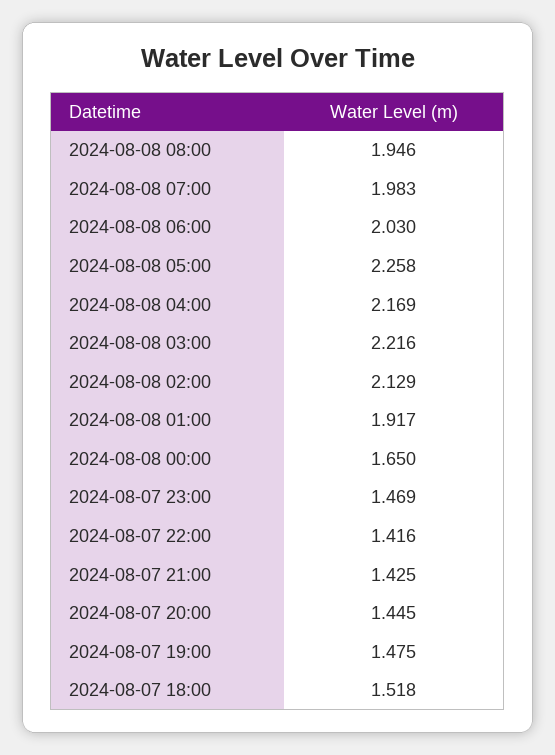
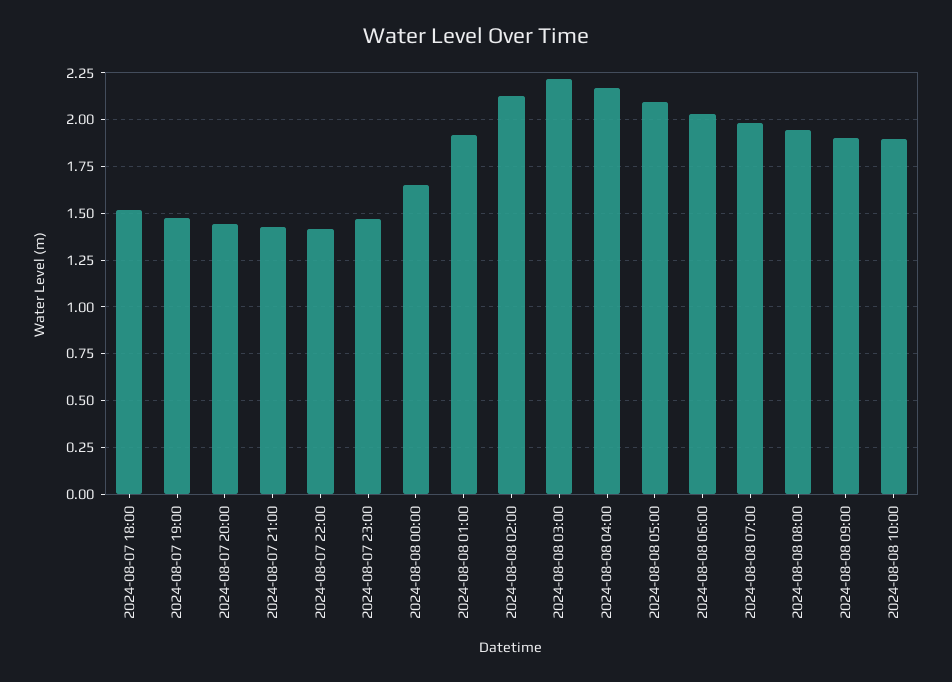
2024-08-08 05:00: 2.258 -> 2.1
2024-08-08 09:00: none -> 1.9
2024-08-08 10:00: none -> 1.9

